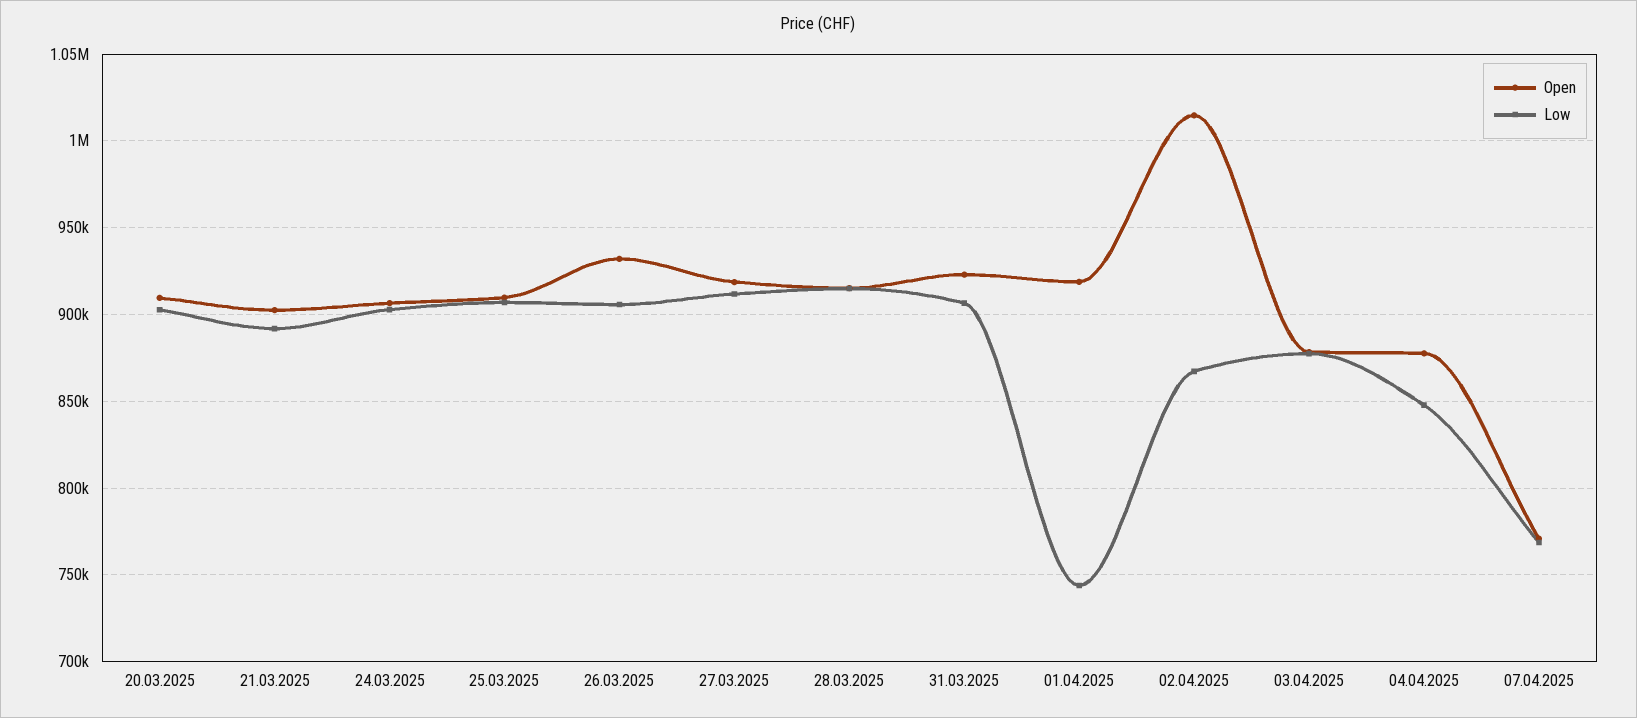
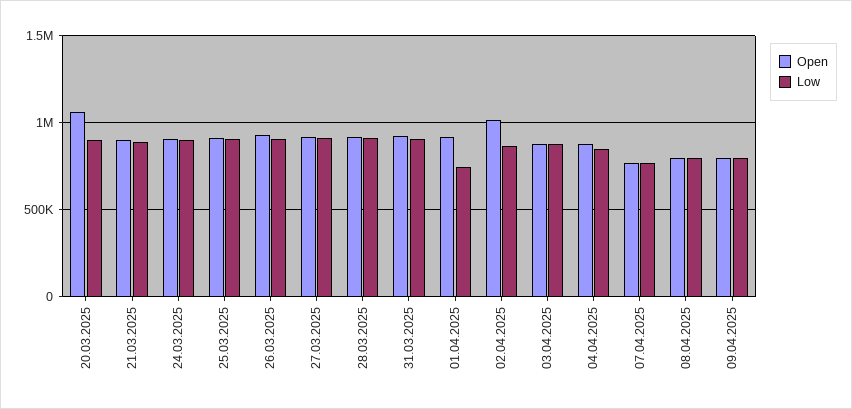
Open, 20.03.2025: 910000 -> 1050000
Open, 08.04.2025: none -> 800000
Low, 08.04.2025: none -> 800000
Open, 09.04.2025: none -> 800000
Low, 09.04.2025: none -> 800000

